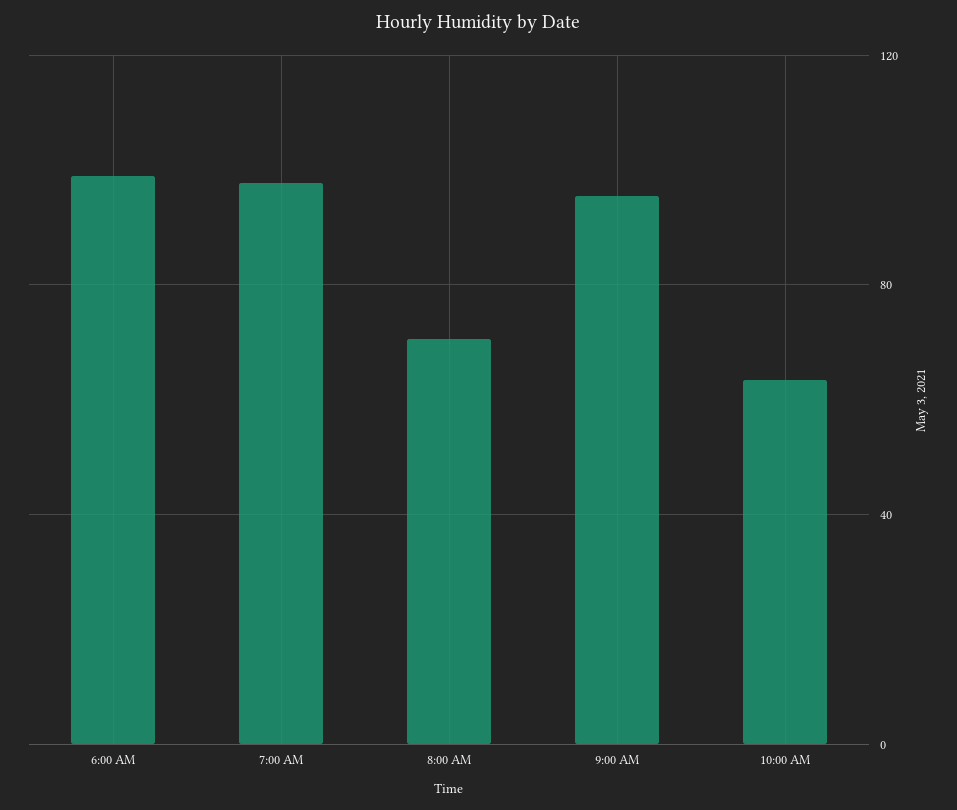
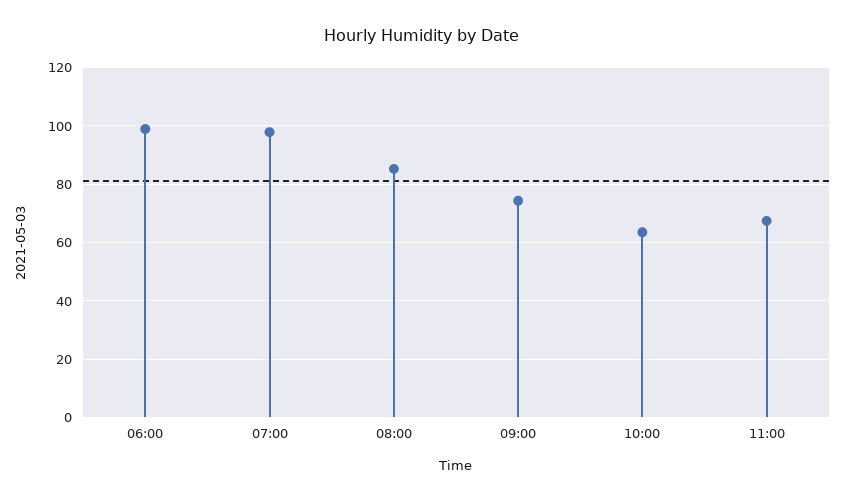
8:00 AM: 70 -> 85
9:00 AM: 95 -> 75
11:00: none -> 67.5

